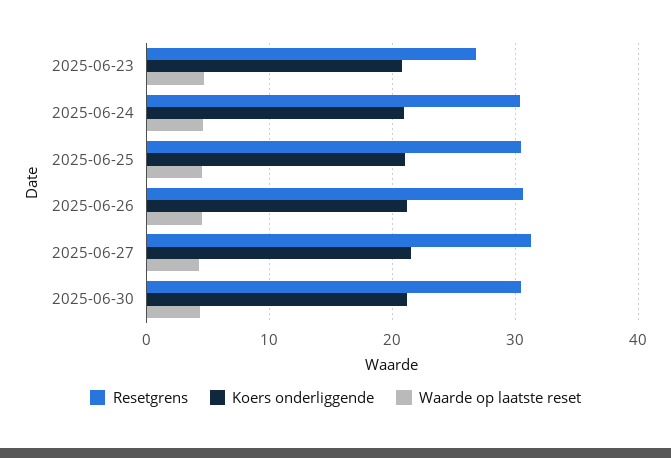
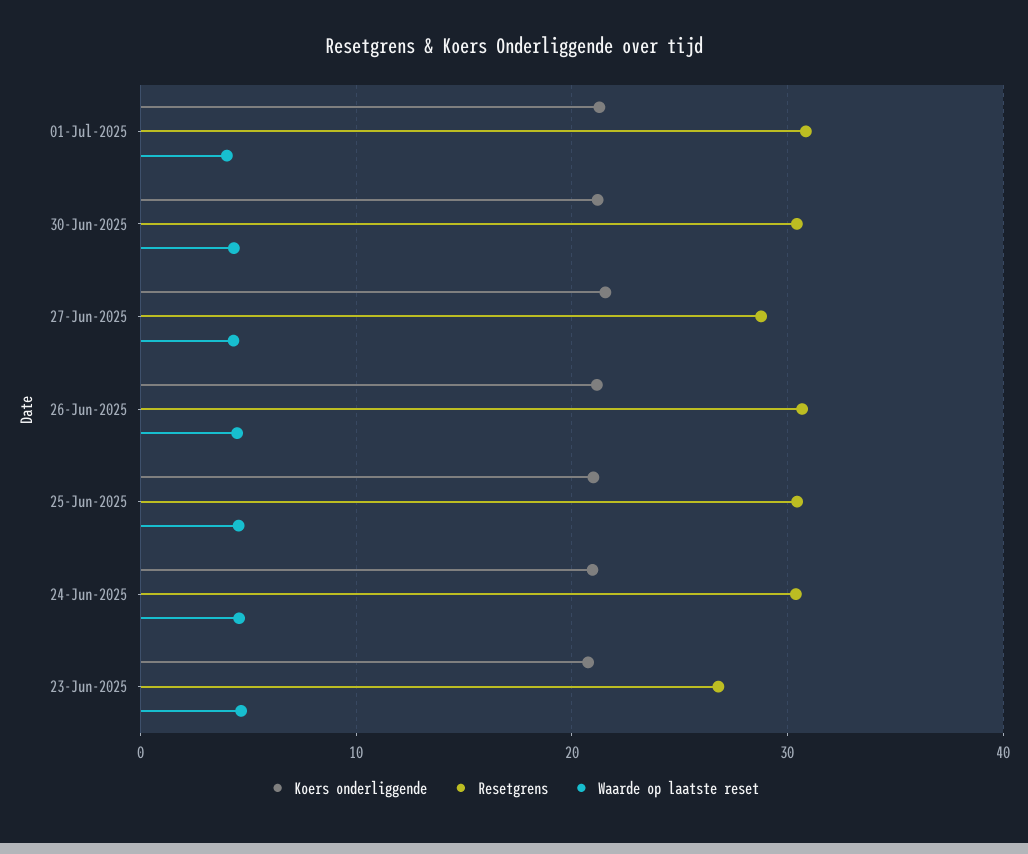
Resetgrens, 2025-06-27: 31 -> 29
Koers onderliggende, 01-Jul-2025: none -> 21
Resetgrens, 01-Jul-2025: none -> 31
Waarde op laatste reset, 01-Jul-2025: none -> 4

